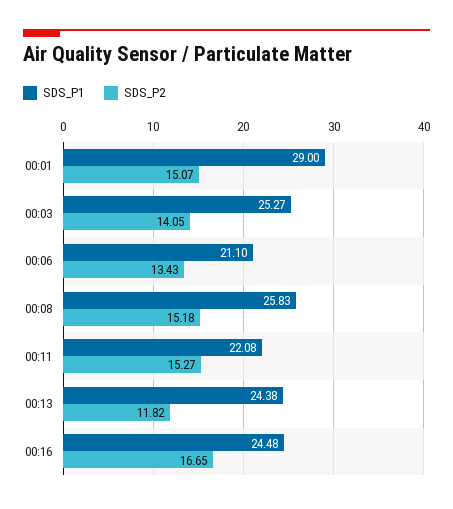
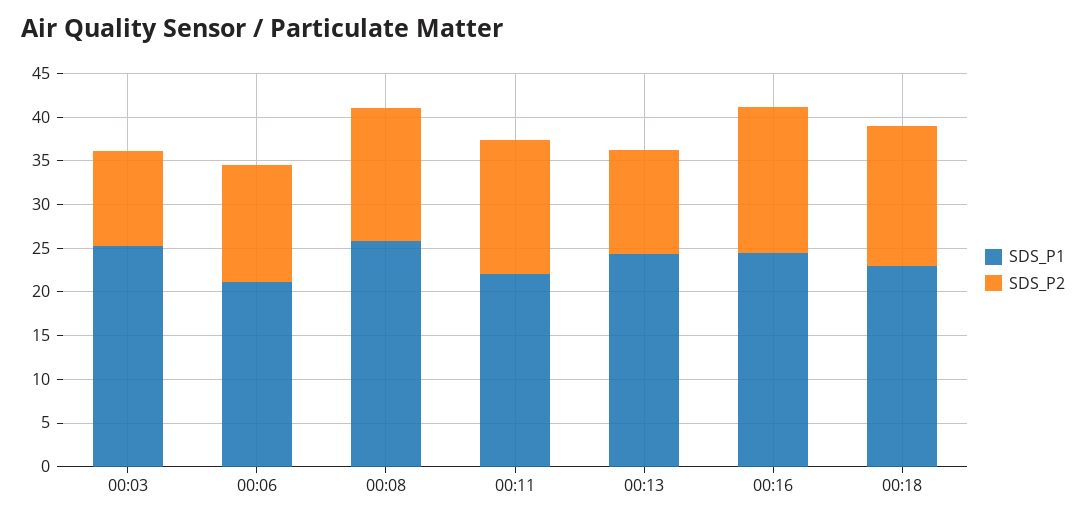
SDS_P1, 00:01: 29 -> none
SDS_P2, 00:01: 15.07 -> none
SDS_P2, 00:03: 14.05 -> 11
SDS_P1, 00:18: none -> 23
SDS_P2, 00:18: none -> 16

